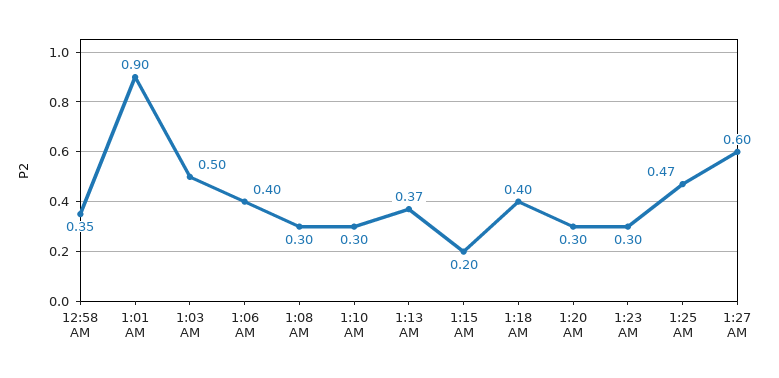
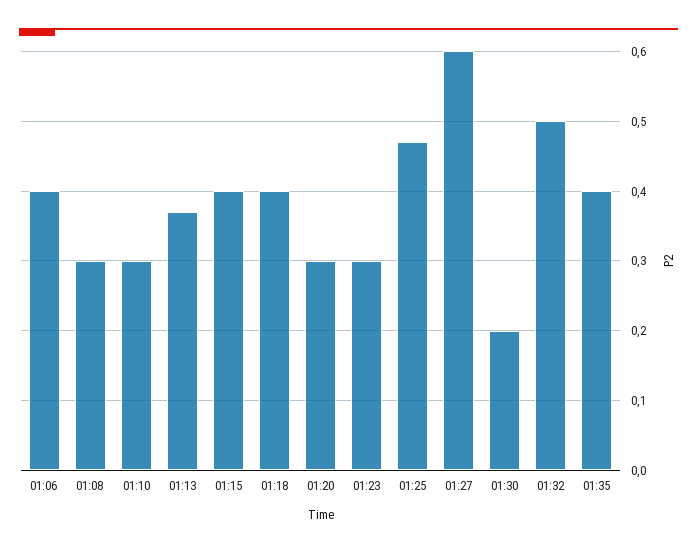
12:58 AM: 0.35 -> none
1:01 AM: 0.9 -> none
1:03 AM: 0.5 -> none
1:15 AM: 0.2 -> 0.4
01:30: none -> 0.2
01:32: none -> 0.5
01:35: none -> 0.4

